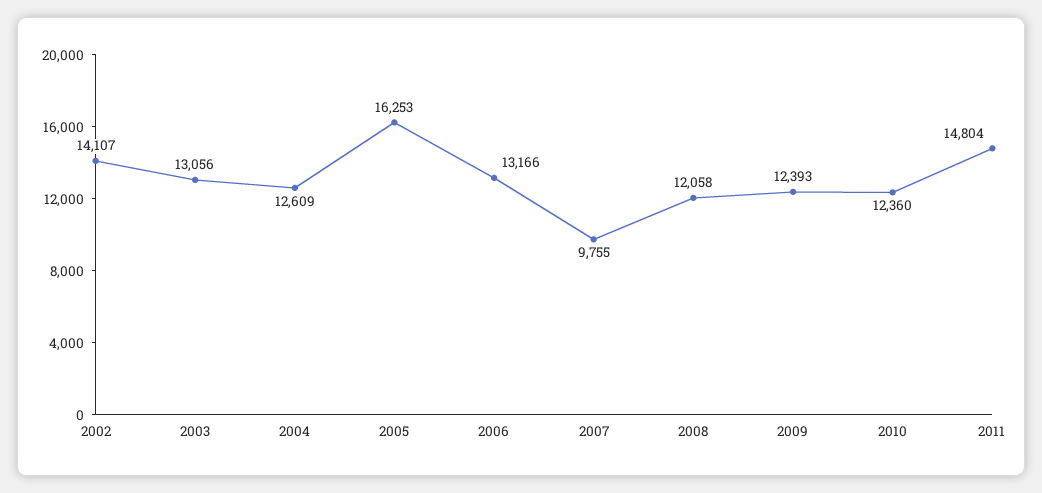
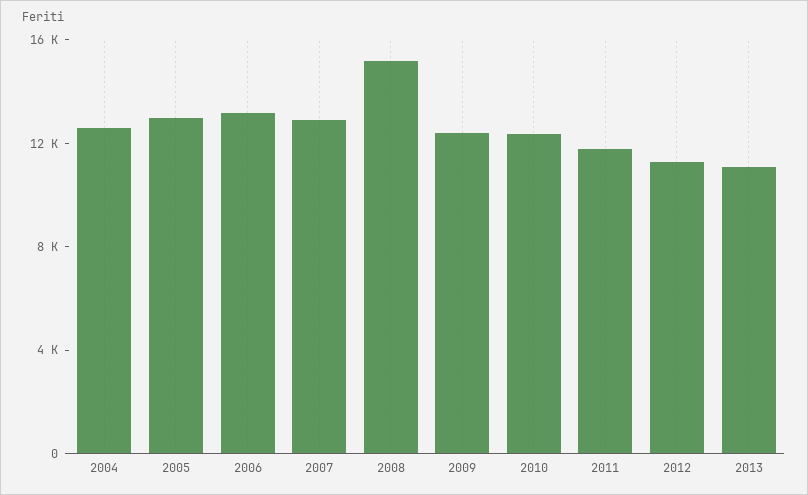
2002: 14107 -> none
2003: 13056 -> none
2005: 16253 -> 13000
2007: 9755 -> 13000
2008: 12058 -> 15000
2011: 14804 -> 12000
2012: none -> 11000
2013: none -> 11000

